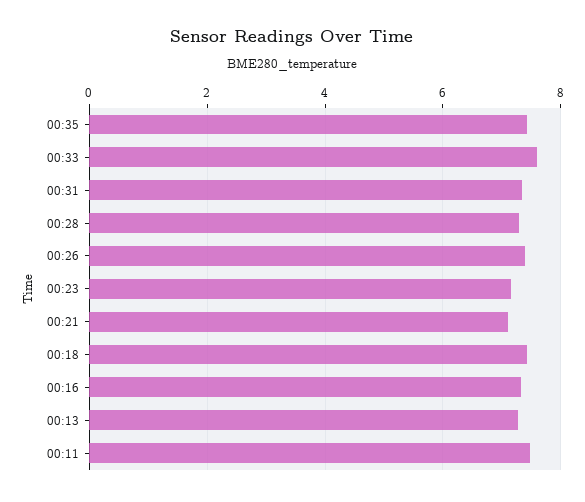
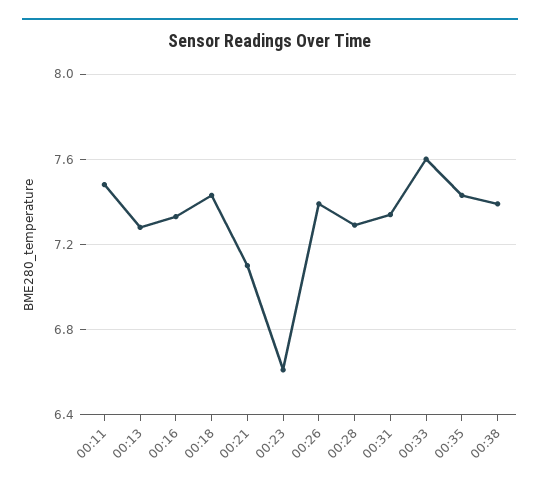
00:23: 7.2 -> 6.6
00:38: none -> 7.4

